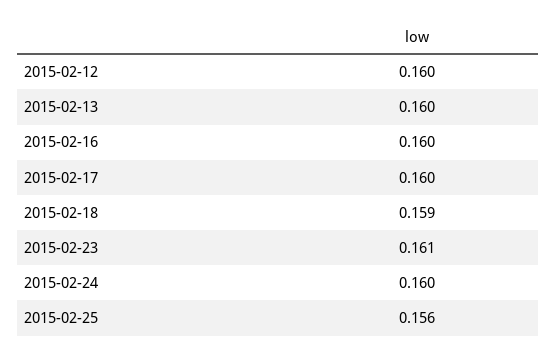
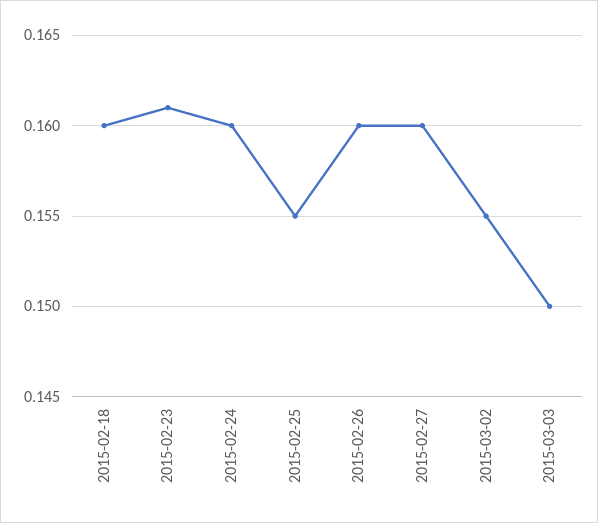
2015-02-12: 0.16 -> none
2015-02-13: 0.16 -> none
2015-02-16: 0.16 -> none
2015-02-17: 0.16 -> none
2015-02-18: 0.159 -> 0.16
2015-02-25: 0.156 -> 0.155
2015-02-26: none -> 0.16
2015-02-27: none -> 0.16
2015-03-02: none -> 0.155
2015-03-03: none -> 0.15

